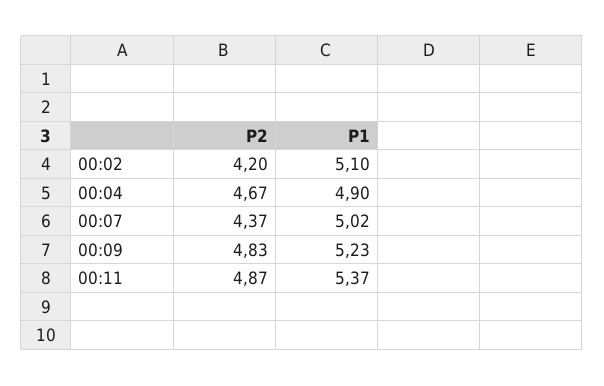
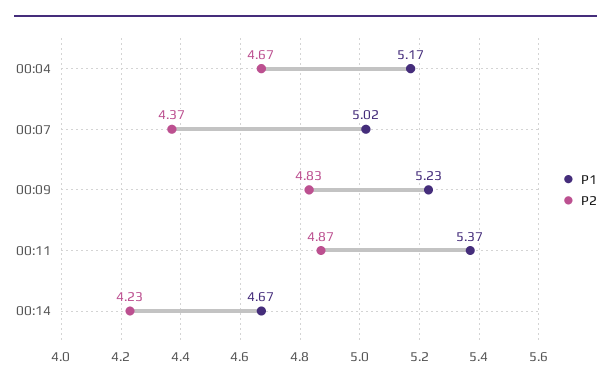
P2, 00:02: 4.2 -> none
P1, 00:02: 5.1 -> none
P1, 00:04: 4.9 -> 5.17
P1, 00:14: none -> 4.67
P2, 00:14: none -> 4.23

